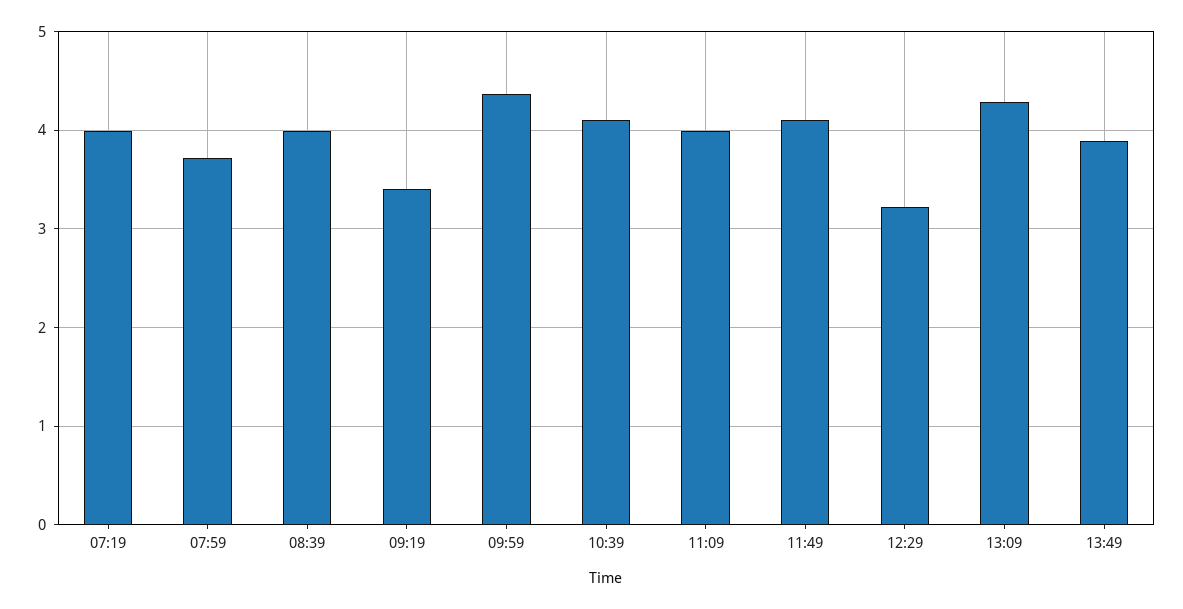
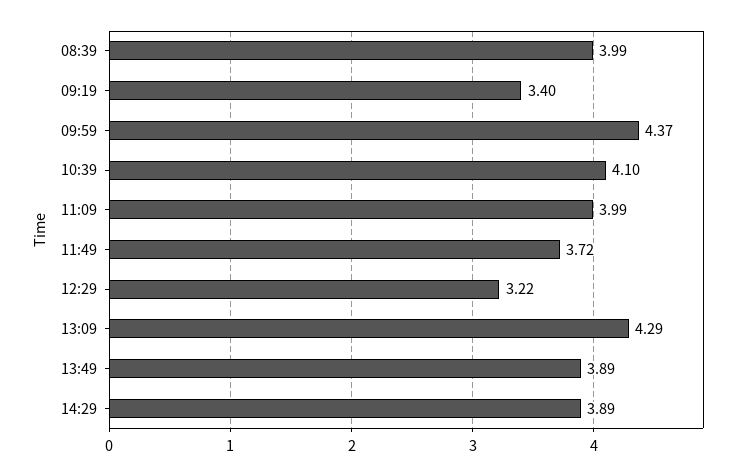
07:19: 4 -> none
07:59: 3.7 -> none
11:49: 4.1 -> 3.72
14:29: none -> 3.89

